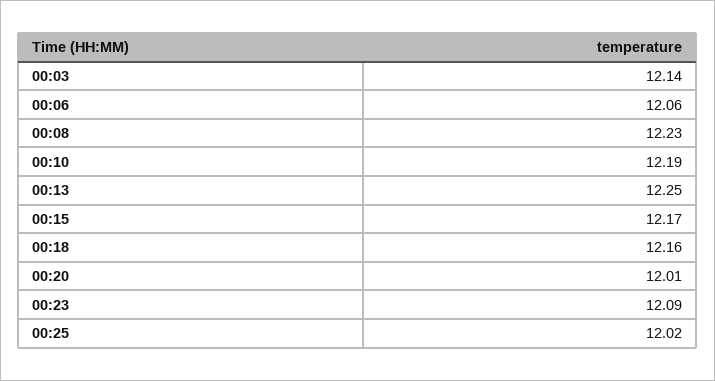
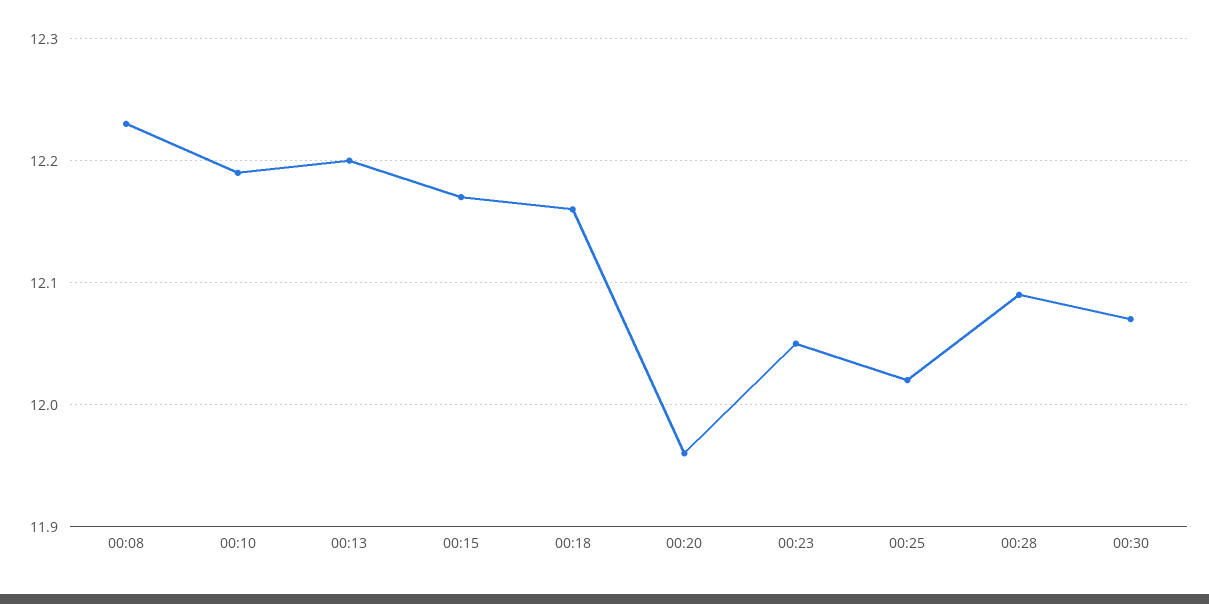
00:03: 12.14 -> none
00:06: 12.06 -> none
00:13: 12.25 -> 12.2
00:20: 12.01 -> 11.96
00:23: 12.09 -> 12.05
00:28: none -> 12.09
00:30: none -> 12.07

